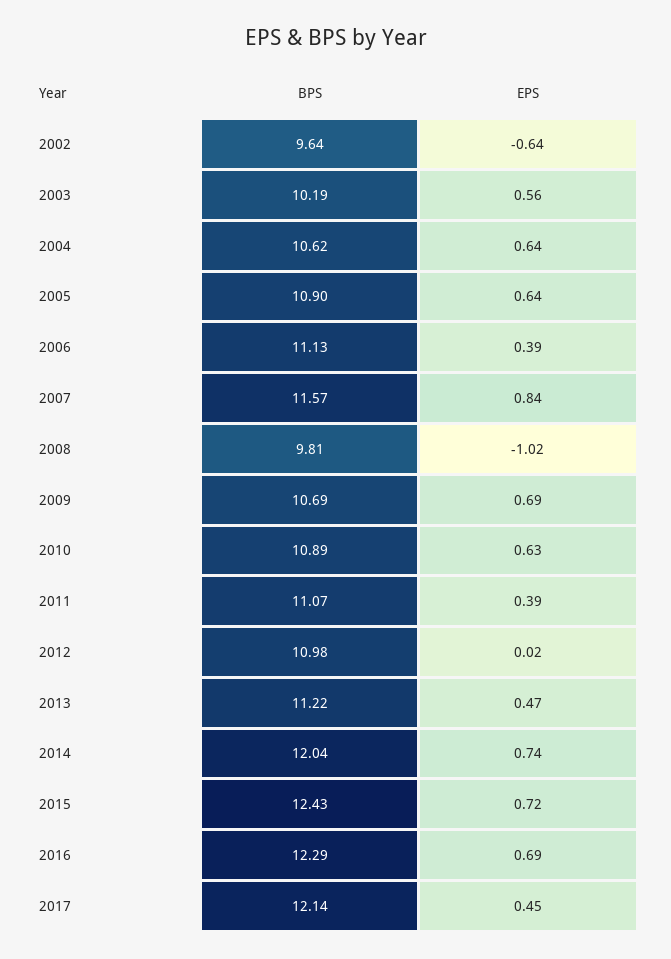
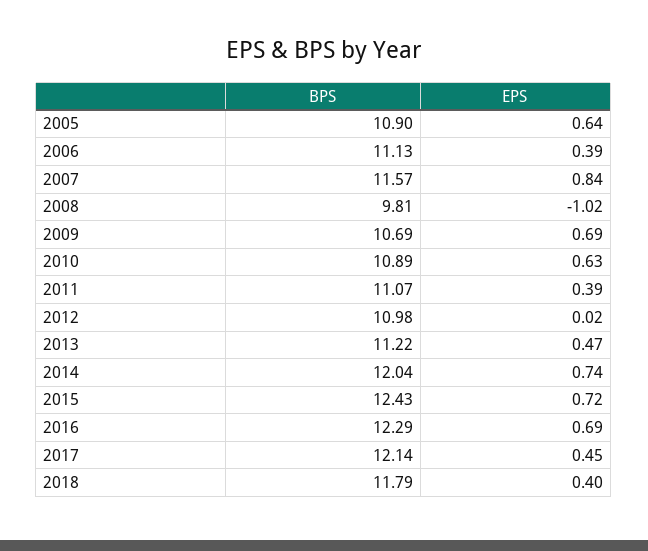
BPS, 2002: 9.64 -> none
EPS, 2002: -0.64 -> none
BPS, 2003: 10.19 -> none
EPS, 2003: 0.56 -> none
BPS, 2004: 10.62 -> none
EPS, 2004: 0.64 -> none
BPS, 2018: none -> 11.79
EPS, 2018: none -> 0.4

